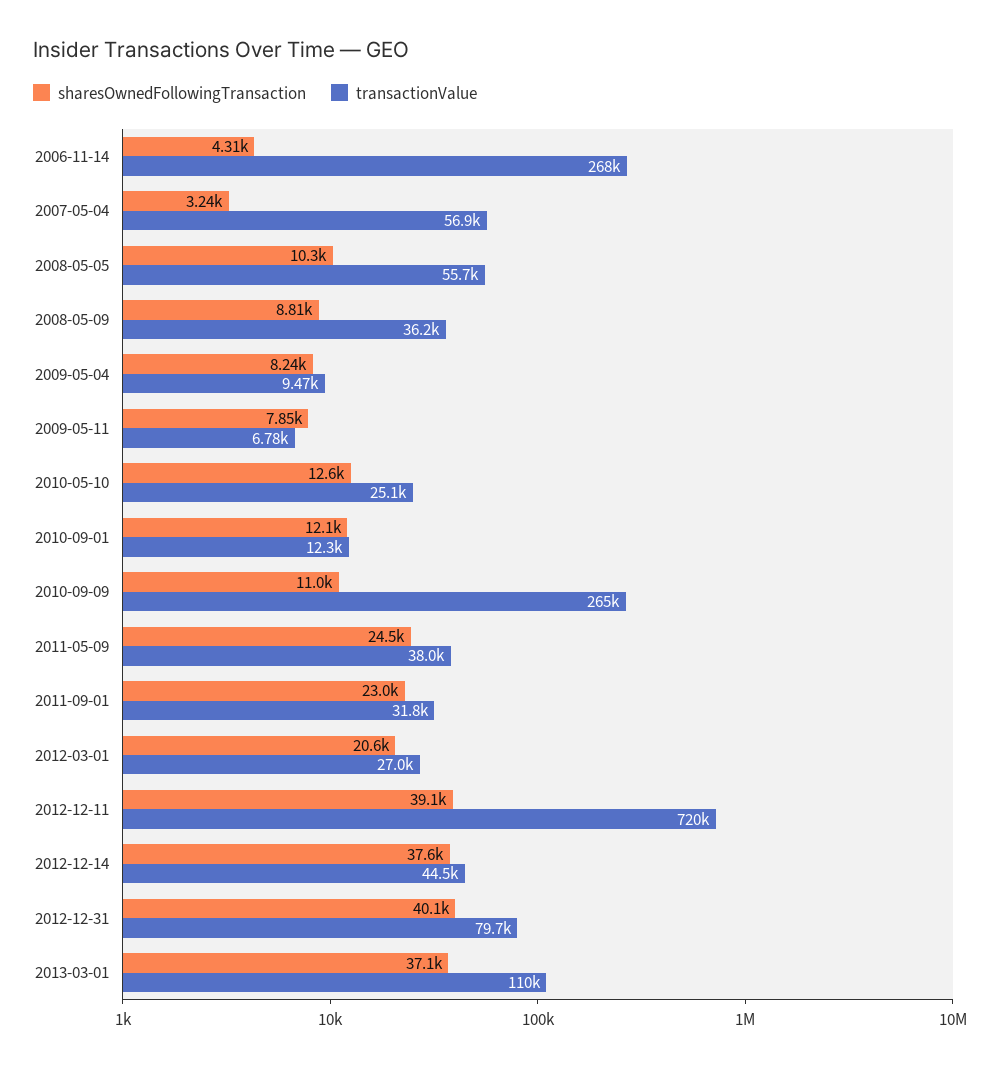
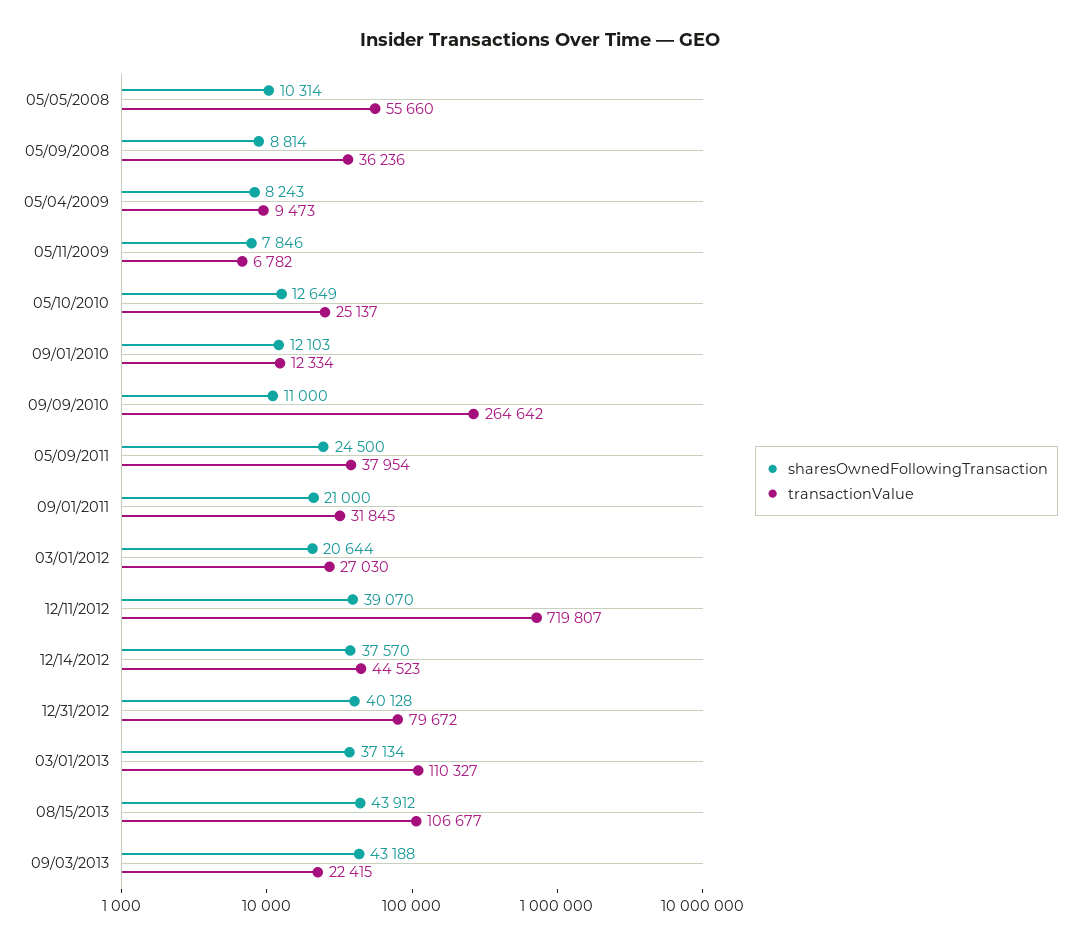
sharesOwnedFollowingTransaction, 2006-11-14: 4310 -> none
transactionValue, 2006-11-14: 268000 -> none
sharesOwnedFollowingTransaction, 2007-05-04: 3240 -> none
transactionValue, 2007-05-04: 56900 -> none
sharesOwnedFollowingTransaction, 2011-09-01: 23000 -> 21000
sharesOwnedFollowingTransaction, 08/15/2013: none -> 43912
transactionValue, 08/15/2013: none -> 106677
sharesOwnedFollowingTransaction, 09/03/2013: none -> 43188
transactionValue, 09/03/2013: none -> 22415

